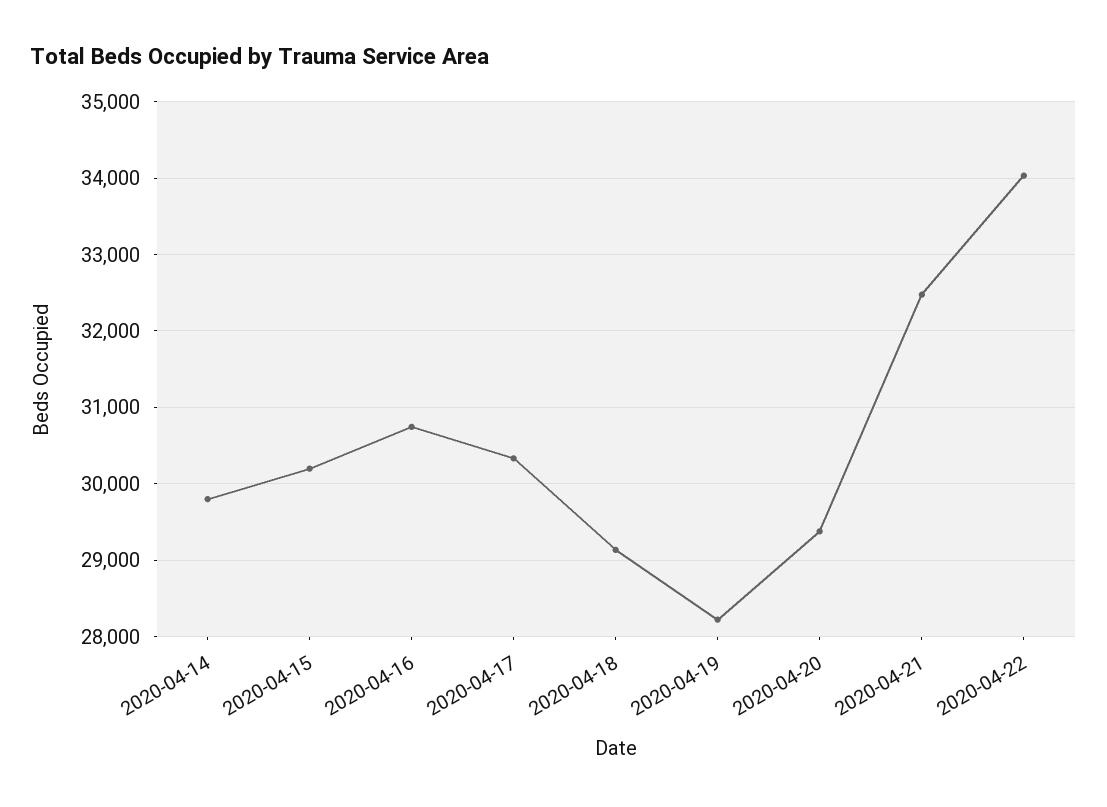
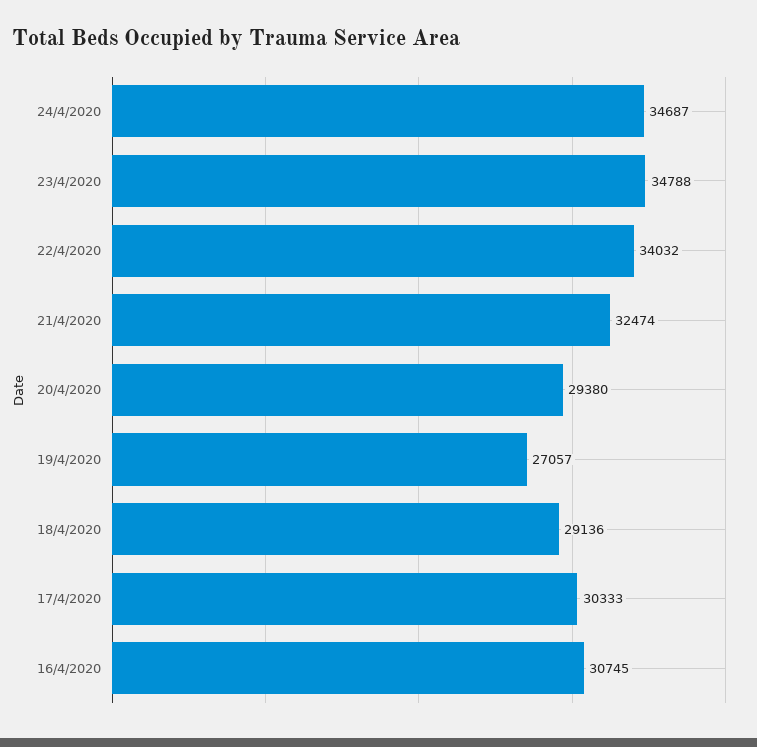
2020-04-14: 29800 -> none
2020-04-15: 30200 -> none
2020-04-19: 28200 -> 27057
24/4/2020: none -> 34687
23/4/2020: none -> 34788

